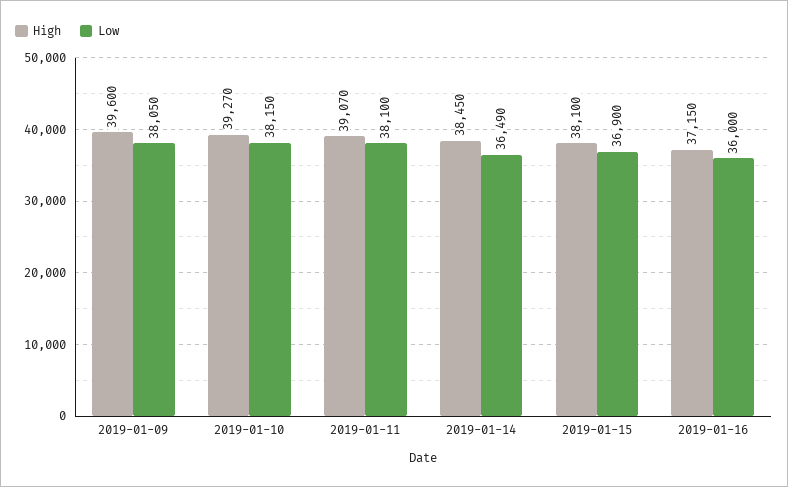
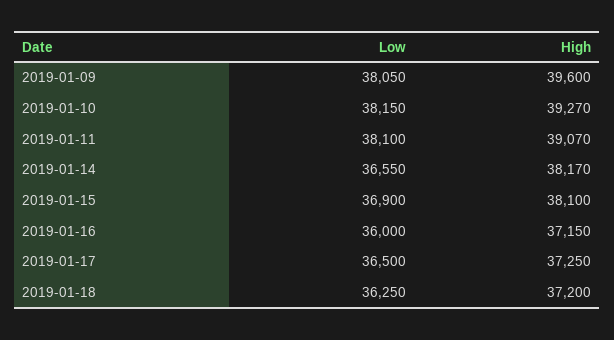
High, 2019-01-14: 38450 -> 38170
Low, 2019-01-14: 36490 -> 36550
Low, 2019-01-17: none -> 36500
High, 2019-01-17: none -> 37250
Low, 2019-01-18: none -> 36250
High, 2019-01-18: none -> 37200

